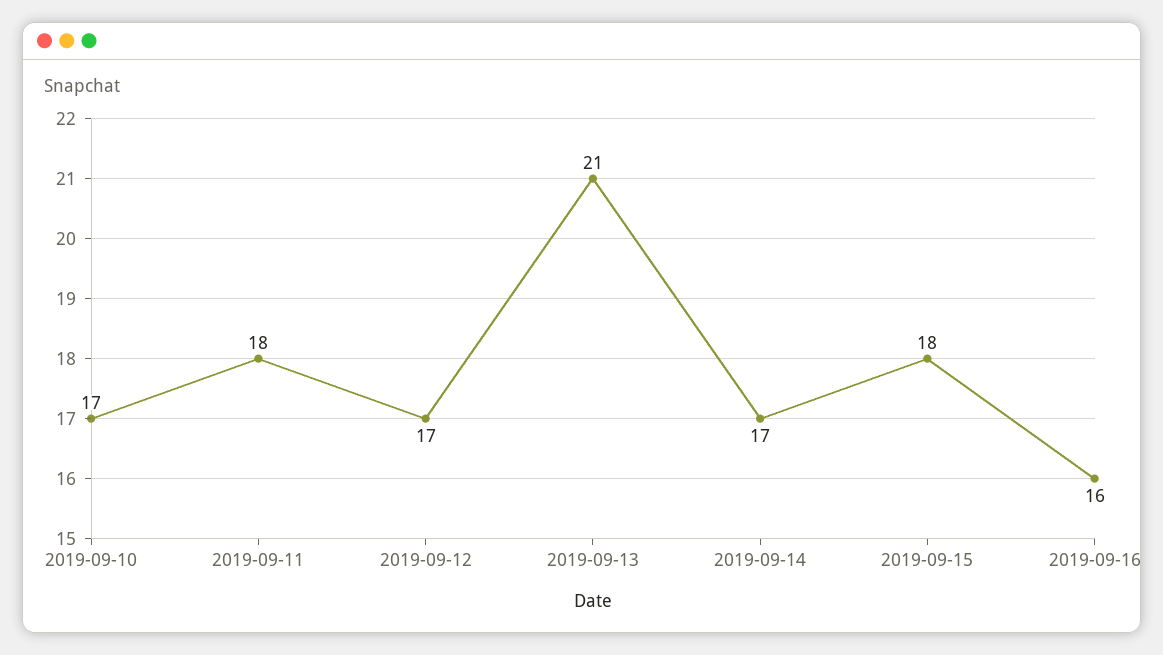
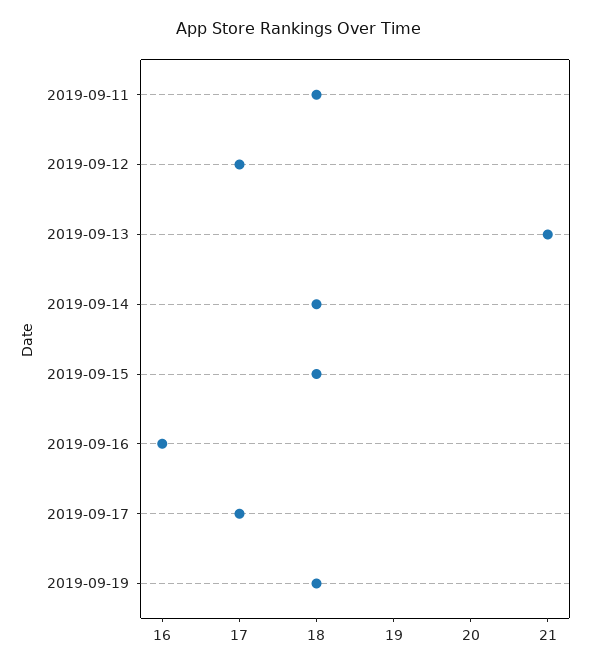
2019-09-10: 17 -> none
2019-09-14: 17 -> 18
2019-09-17: none -> 17
2019-09-19: none -> 18

